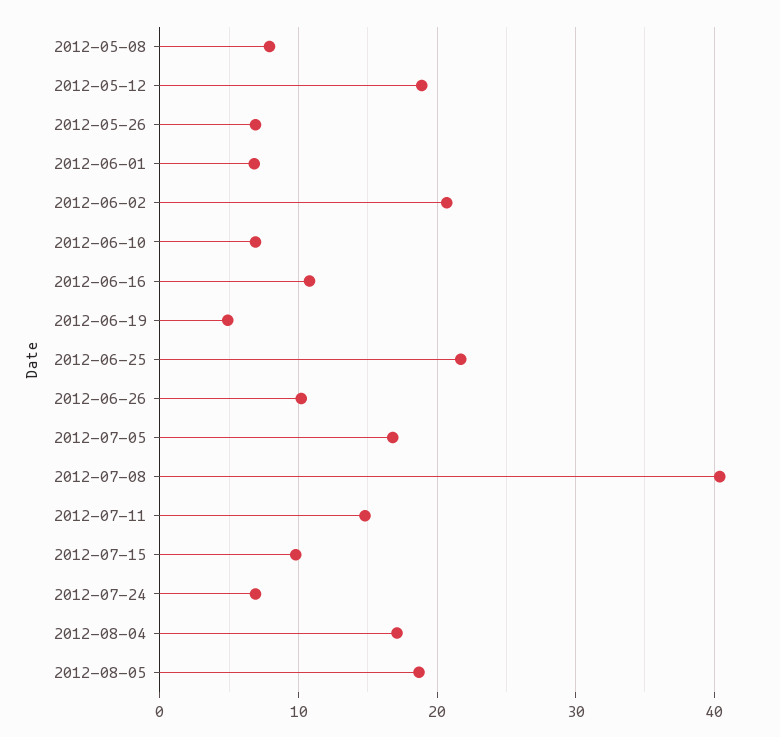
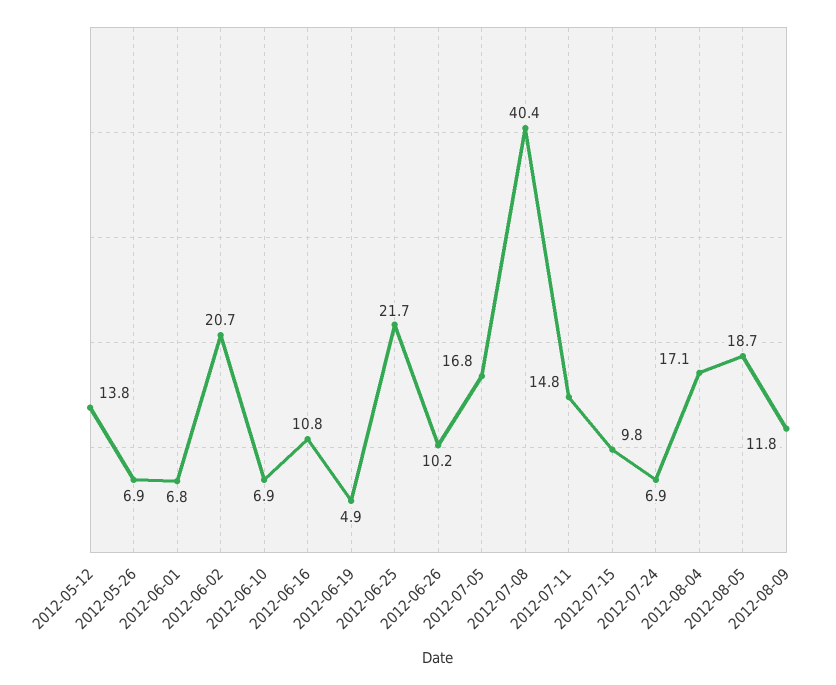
2012-05-08: 8 -> none
2012-05-12: 19 -> 13.8
2012-08-09: none -> 11.8

